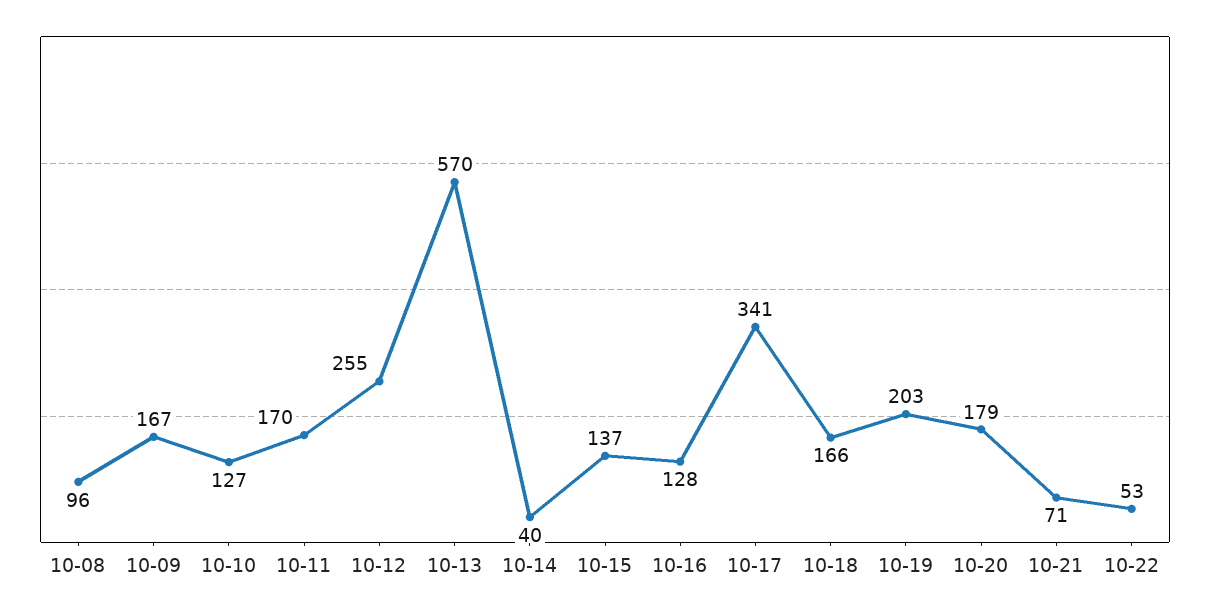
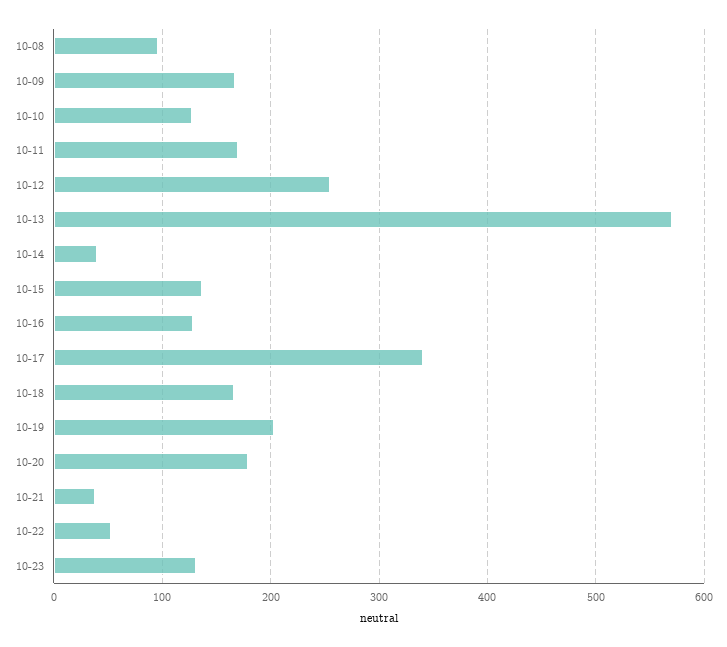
10-21: 71 -> 40
10-23: none -> 130

